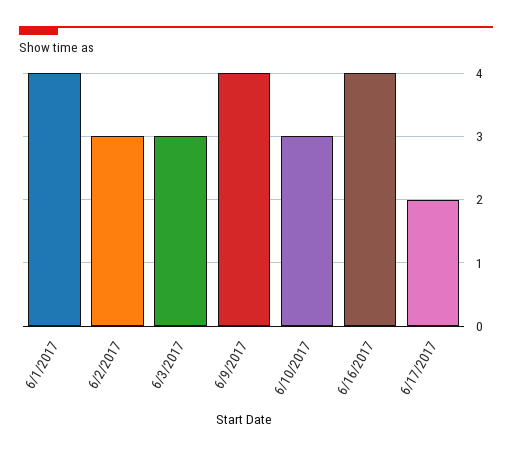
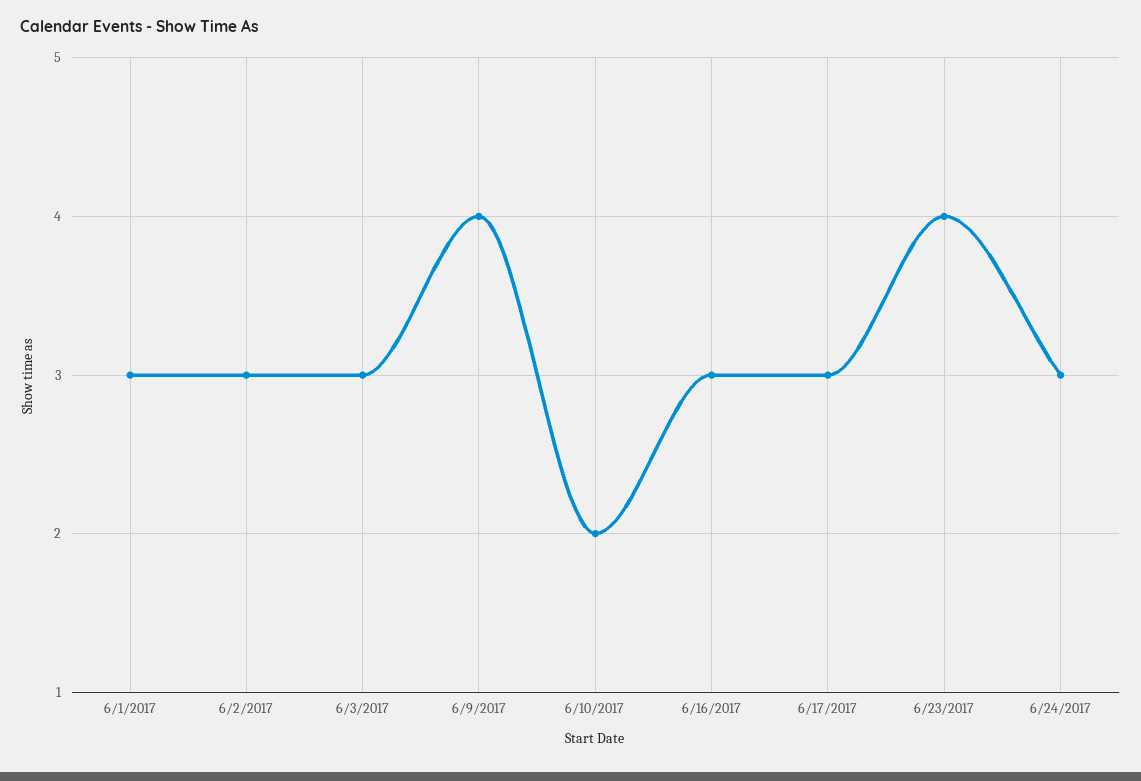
6/1/2017: 4 -> 3
6/10/2017: 3 -> 2
6/16/2017: 4 -> 3
6/17/2017: 2 -> 3
6/23/2017: none -> 4
6/24/2017: none -> 3

